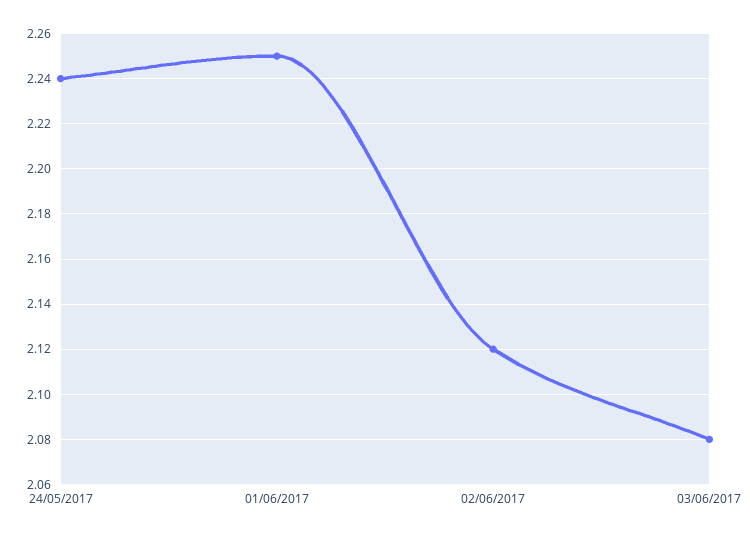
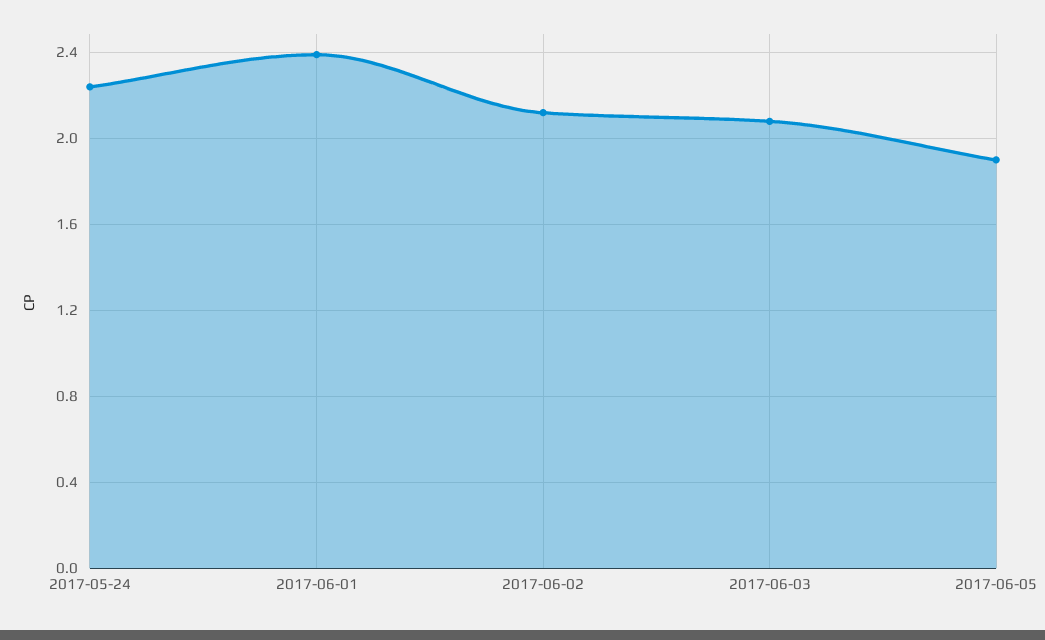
01/06/2017: 2.25 -> 2.4
2017-06-05: none -> 1.9

